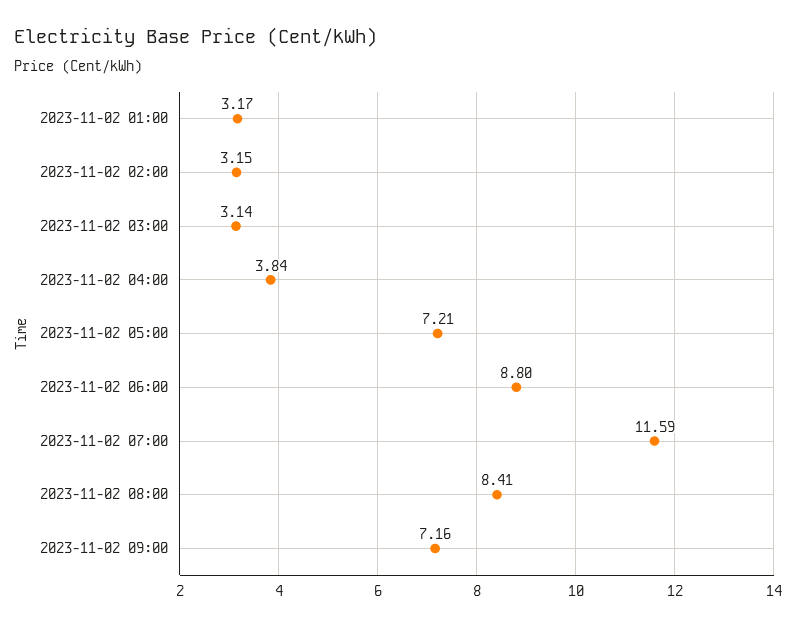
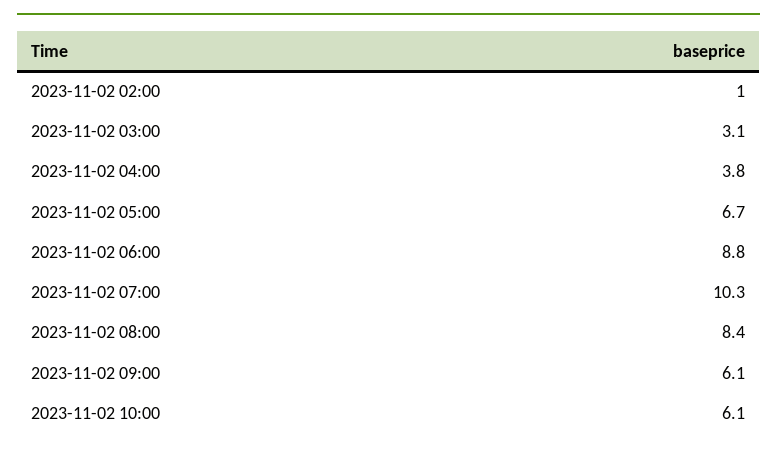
2023-11-02 01:00: 3.17 -> none
2023-11-02 02:00: 3.15 -> 1
2023-11-02 05:00: 7.21 -> 6.7
2023-11-02 07:00: 11.59 -> 10.3
2023-11-02 09:00: 7.16 -> 6.1
2023-11-02 10:00: none -> 6.1

